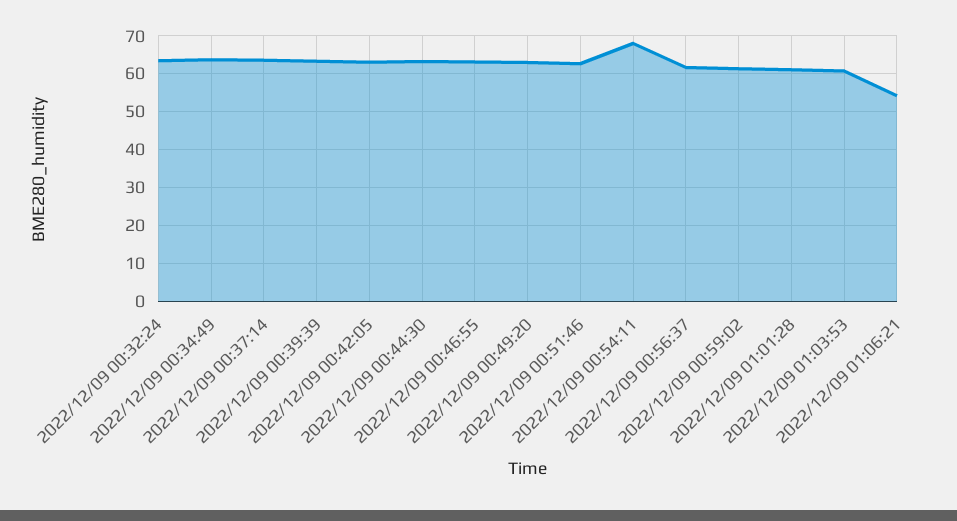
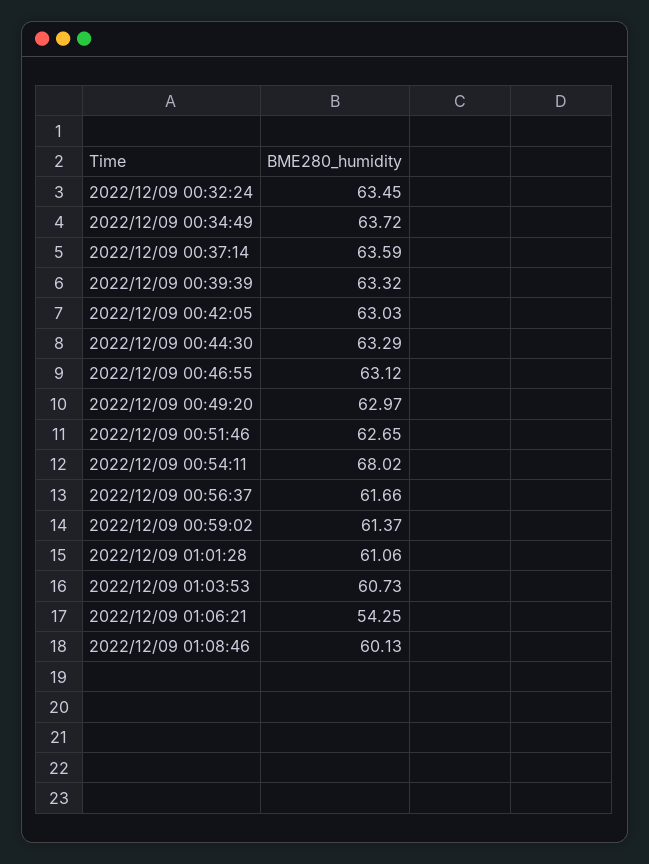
2022/12/09 01:08:46: none -> 60.13

